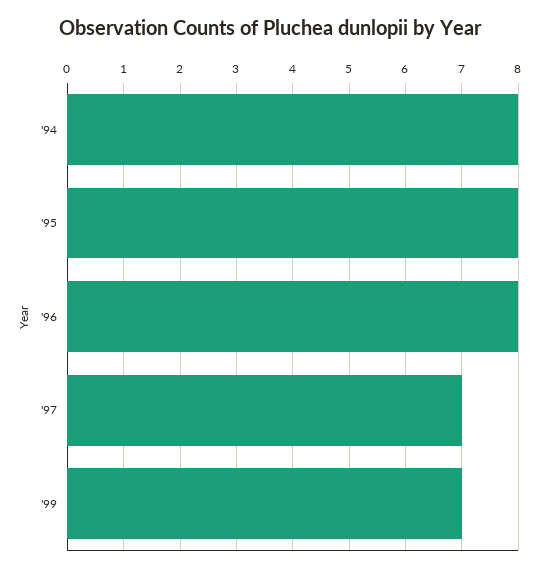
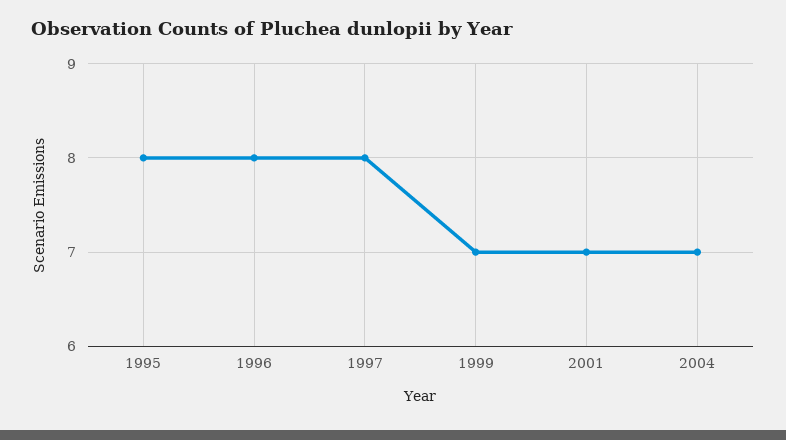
'94: 8 -> none
'97: 7 -> 8
2001: none -> 7
2004: none -> 7

